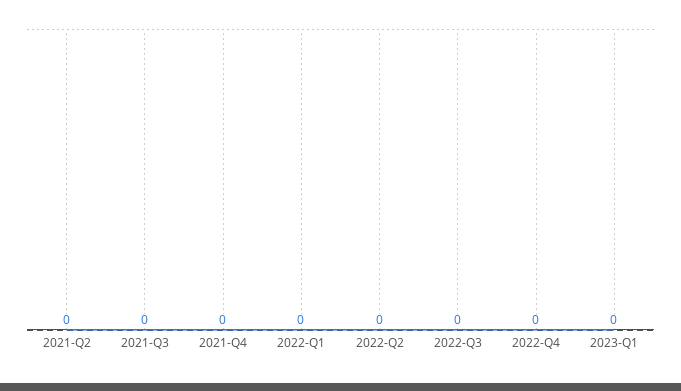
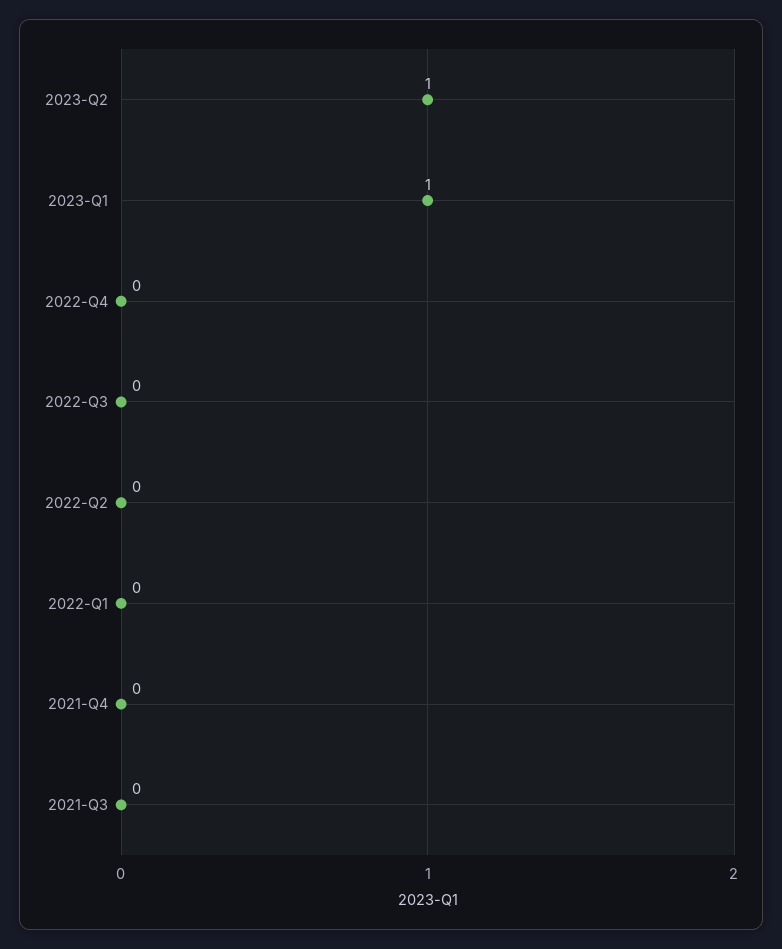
2021-Q2: 0 -> none
2023-Q1: 0 -> 1
2023-Q2: none -> 1

